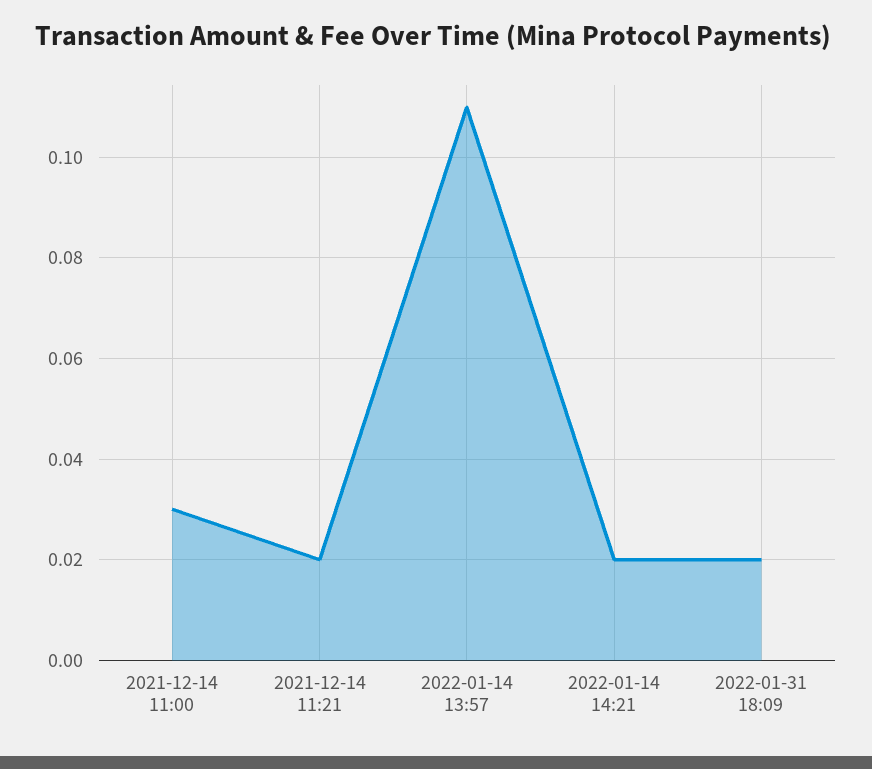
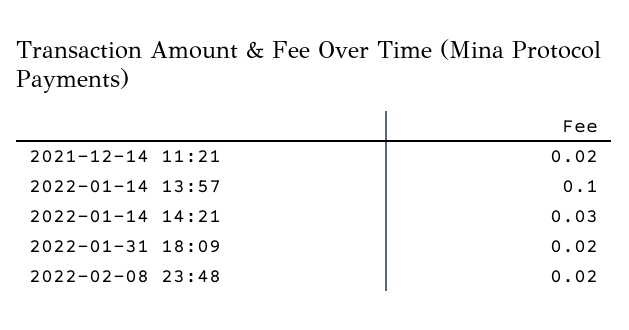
2021-12-14 11:00: 0.03 -> none
2022-01-14 13:57: 0.11 -> 0.1
2022-01-14 14:21: 0.02 -> 0.03
2022-02-08 23:48: none -> 0.02

